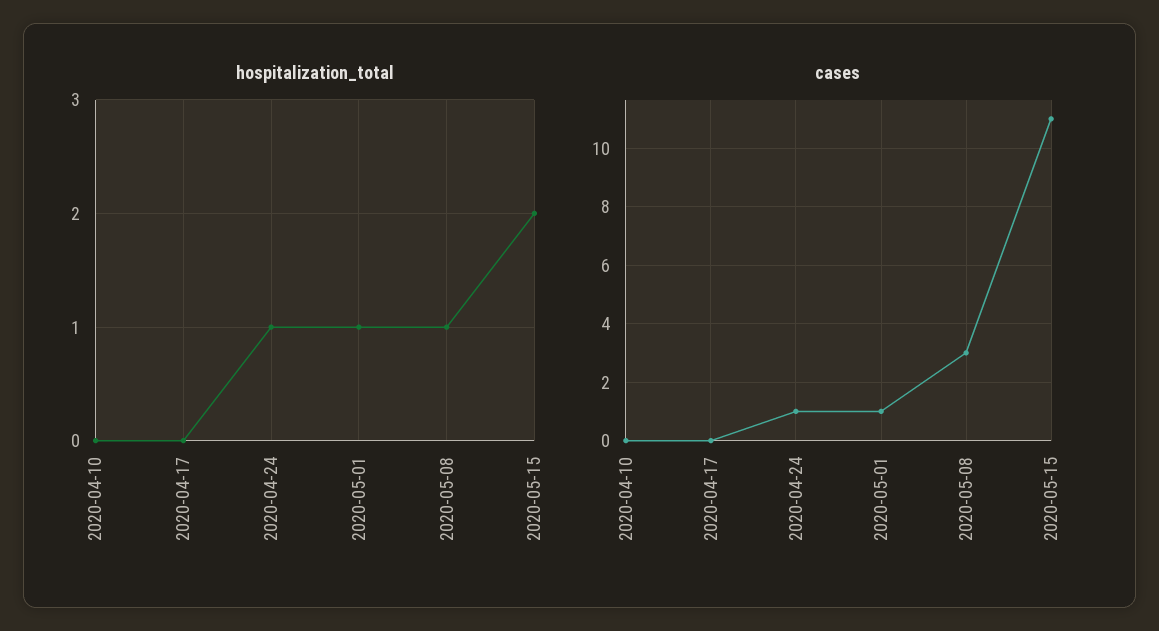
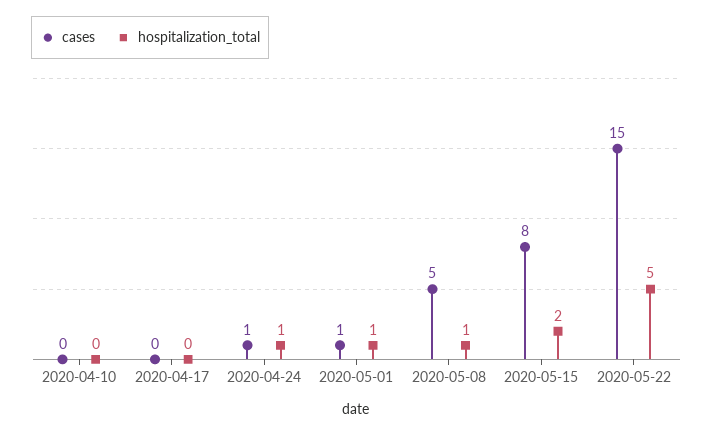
cases, 2020-05-08: 3 -> 5
cases, 2020-05-15: 11 -> 8
cases, 2020-05-22: none -> 15
hospitalization_total, 2020-05-22: none -> 5

